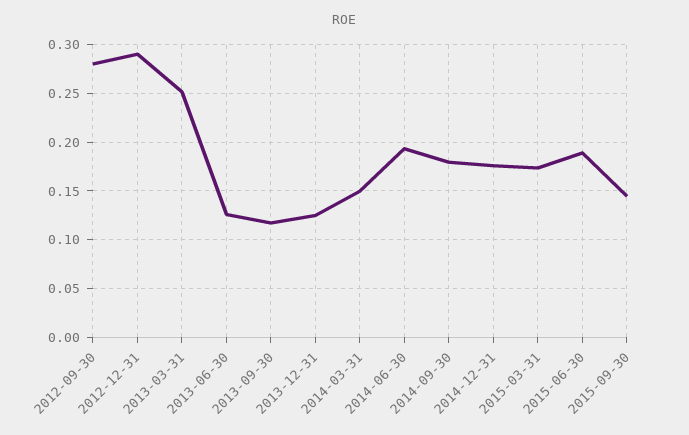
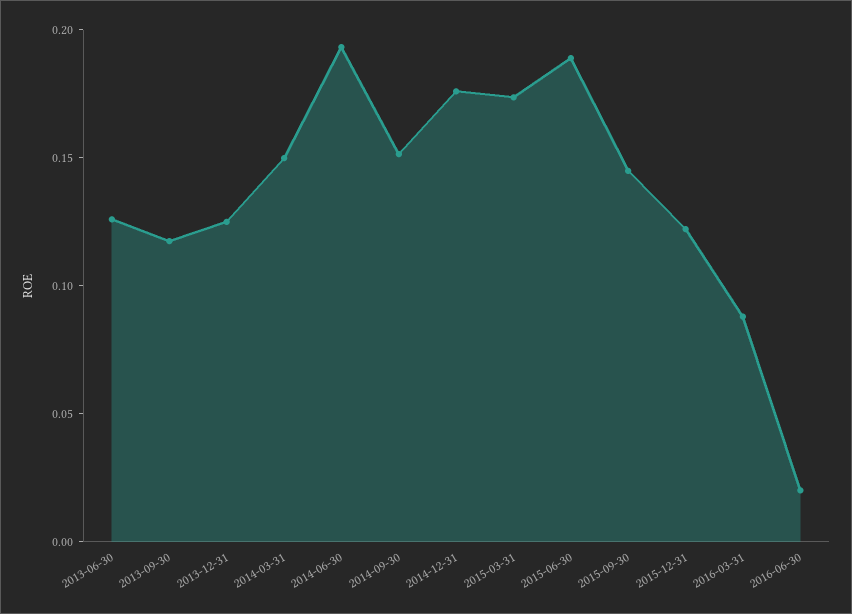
2012-09-30: 0.28 -> none
2012-12-31: 0.29 -> none
2013-03-31: 0.25 -> none
2014-09-30: 0.18 -> 0.15
2015-12-31: none -> 0.12
2016-03-31: none -> 0.09
2016-06-30: none -> 0.02

